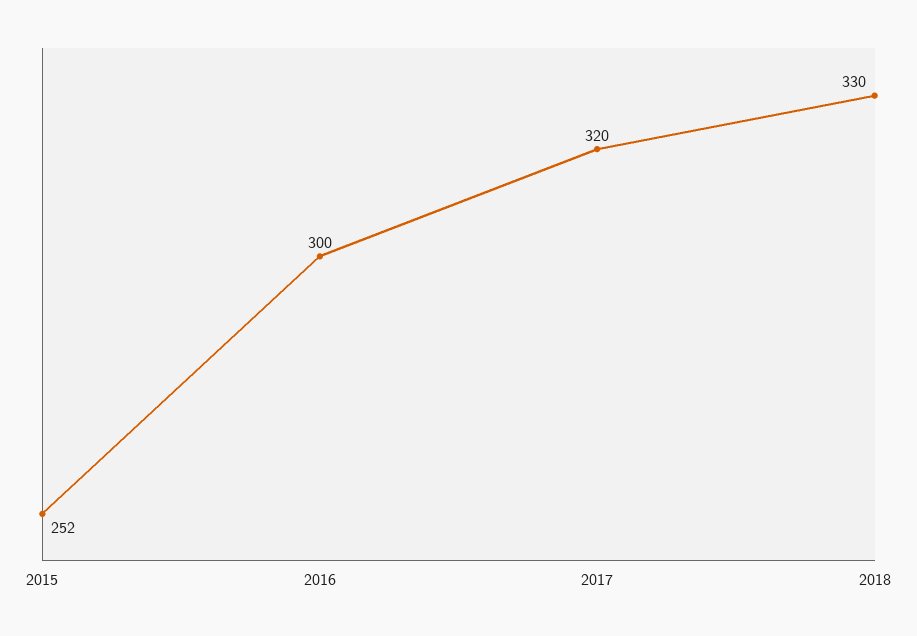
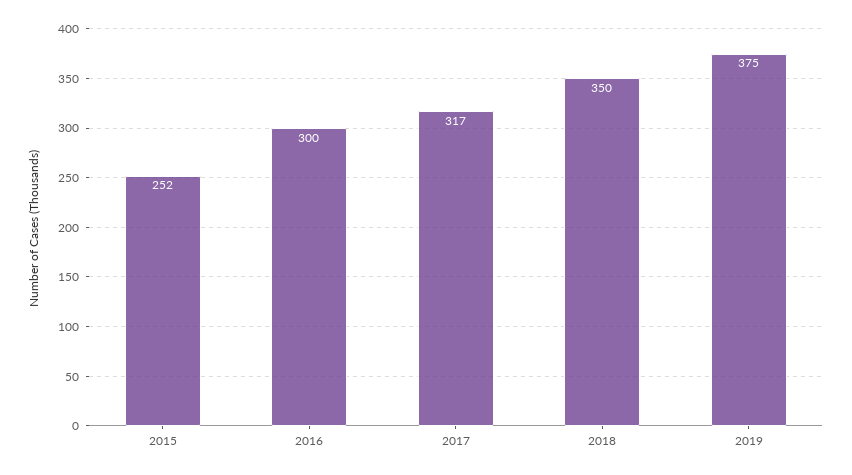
2017: 320 -> 317
2018: 330 -> 350
2019: none -> 375

